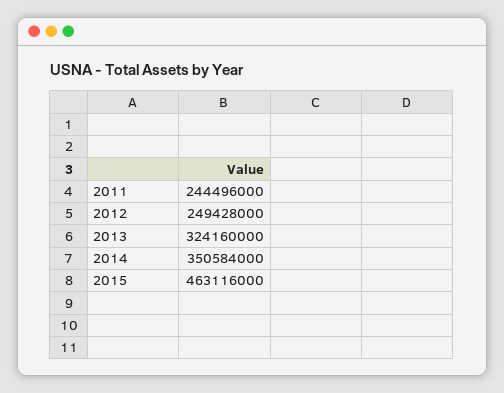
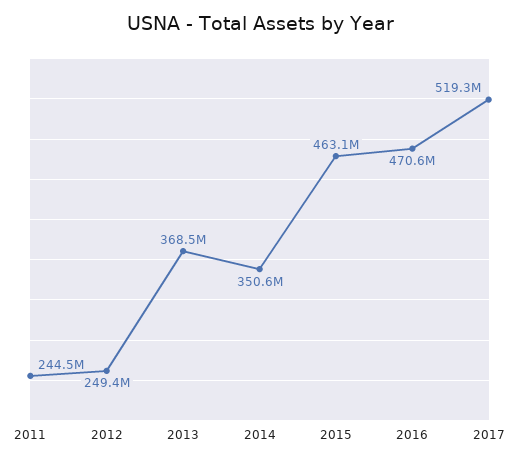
2013: 324160000 -> 368500000
2016: none -> 470600000
2017: none -> 519300000

